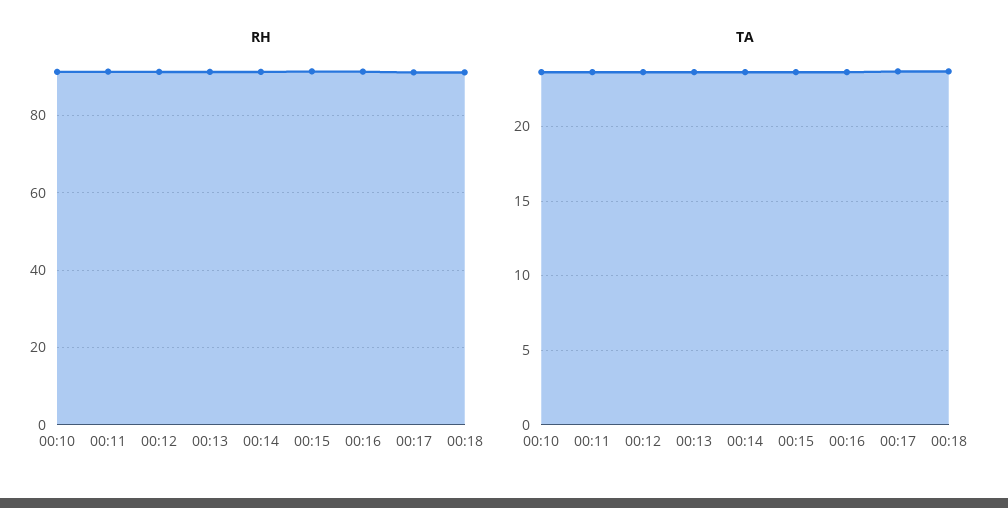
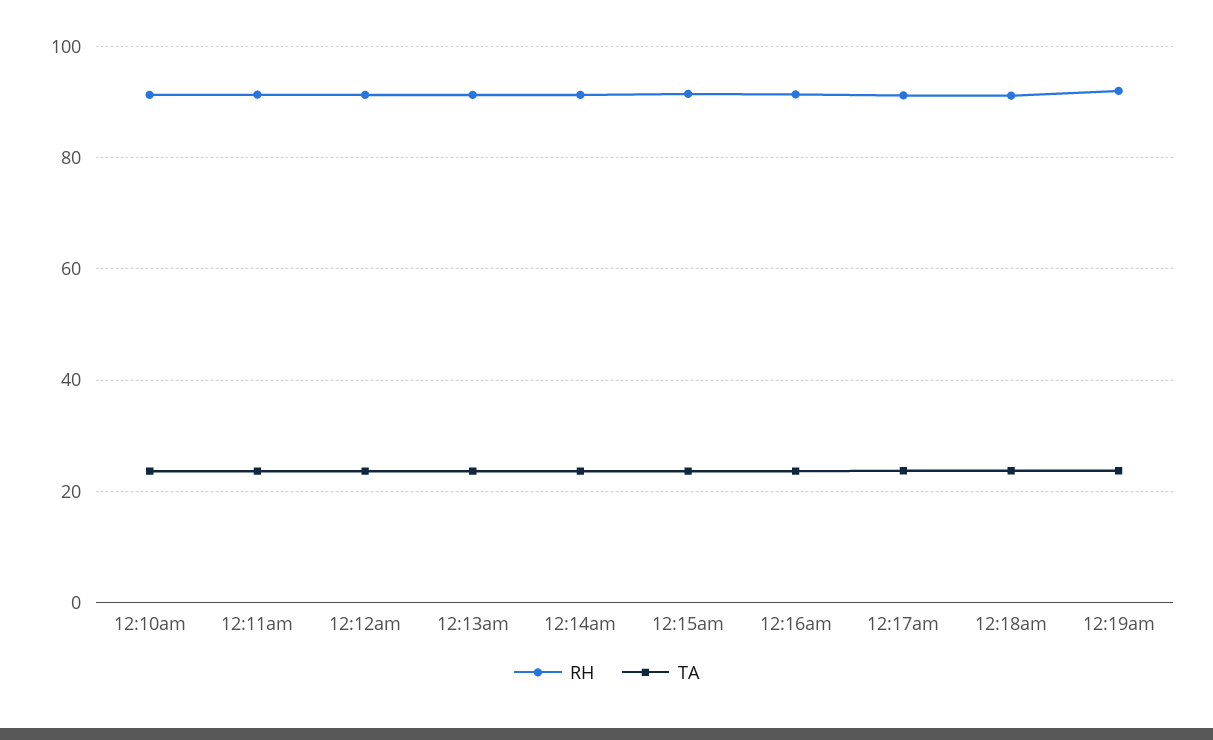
RH, 12:19am: none -> 92
TA, 12:19am: none -> 24

